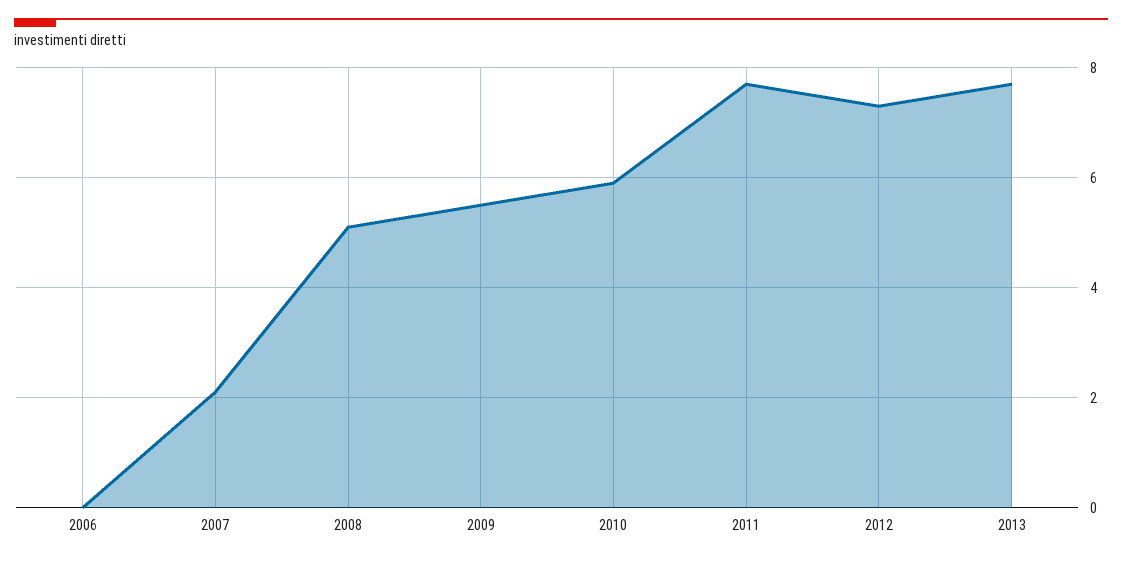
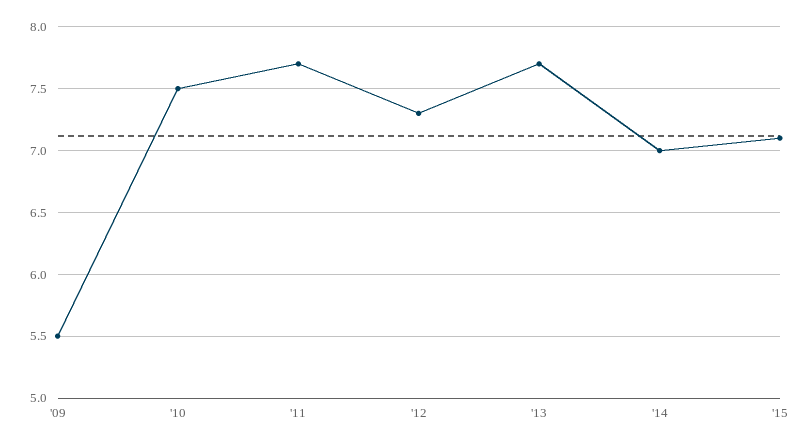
2006: 0 -> none
2007: 2 -> none
2008: 5 -> none
2010: 6 -> 7.5
'14: none -> 7
'15: none -> 7.1

